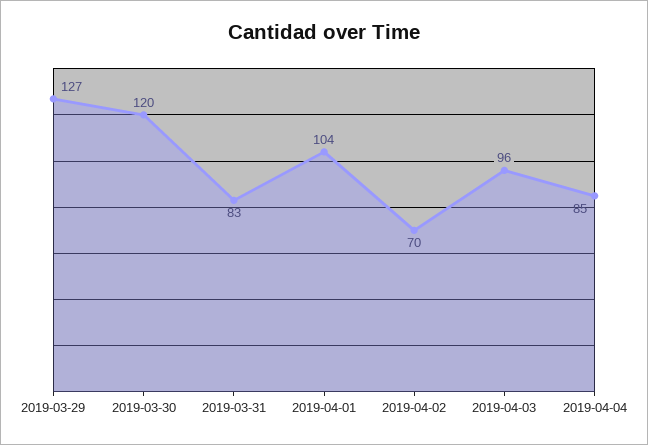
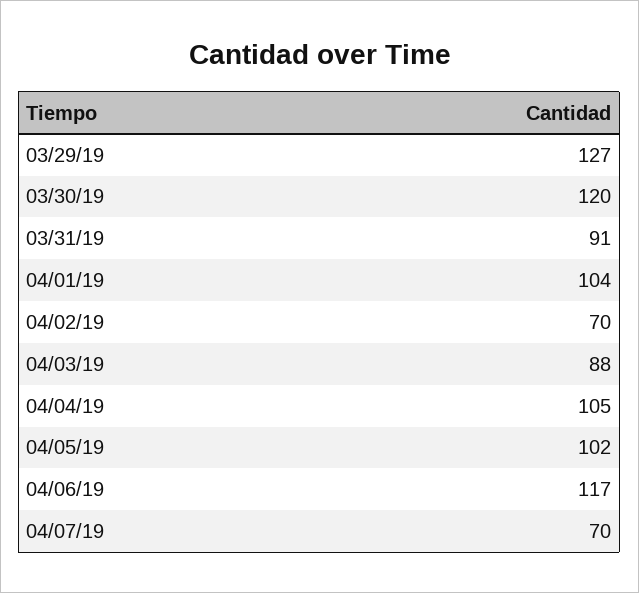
2019-03-31: 83 -> 91
2019-04-03: 96 -> 88
2019-04-04: 85 -> 105
04/05/19: none -> 102
04/06/19: none -> 117
04/07/19: none -> 70

